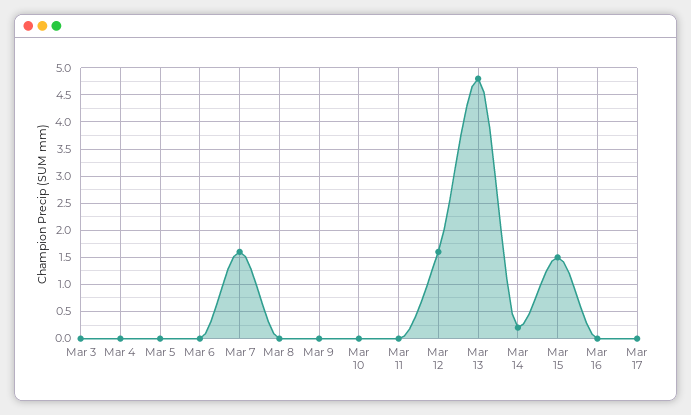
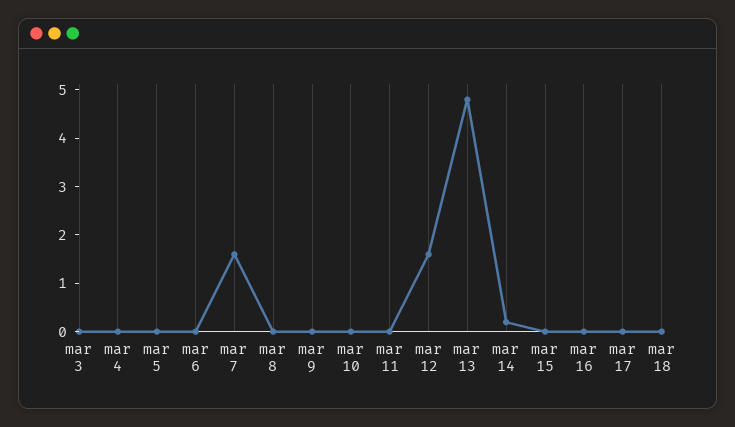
Mar 15: 1.5 -> 0
mar 18: none -> 0

